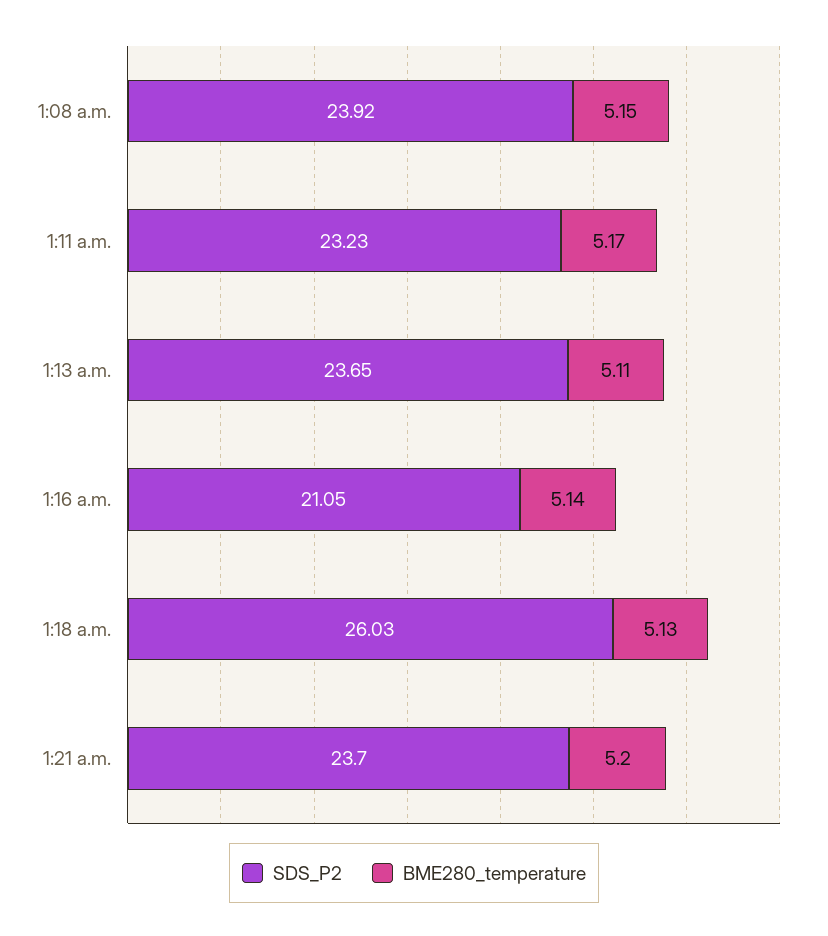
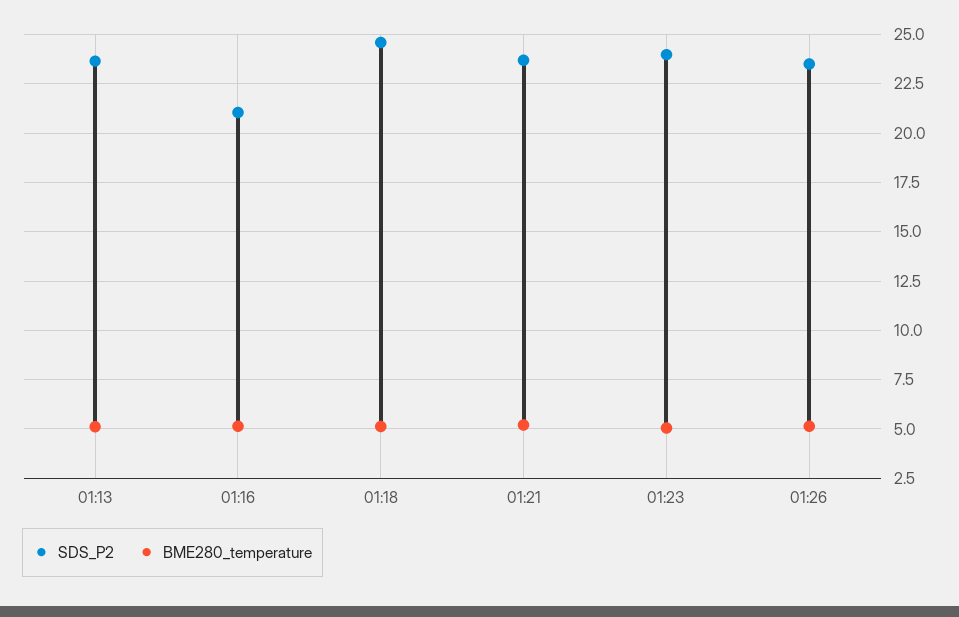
SDS_P2, 1:08 a.m.: 23.92 -> none
BME280_temperature, 1:08 a.m.: 5.15 -> none
SDS_P2, 1:11 a.m.: 23.23 -> none
BME280_temperature, 1:11 a.m.: 5.17 -> none
SDS_P2, 1:18 a.m.: 26.03 -> 24.5
SDS_P2, 01:23: none -> 24
BME280_temperature, 01:23: none -> 5
SDS_P2, 01:26: none -> 23.5
BME280_temperature, 01:26: none -> 5

